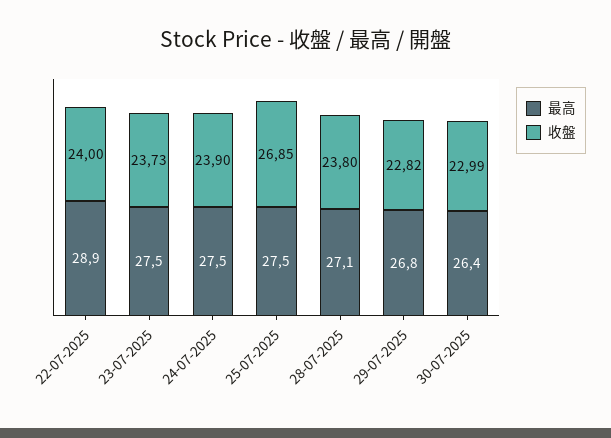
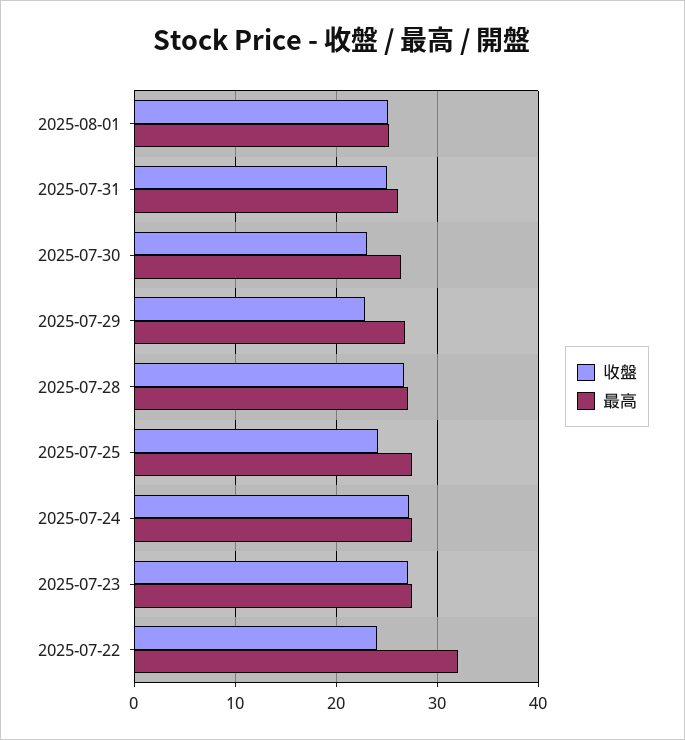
最高, 22-07-2025: 28.9 -> 32
收盤, 23-07-2025: 23.73 -> 27
收盤, 24-07-2025: 23.9 -> 27
收盤, 25-07-2025: 26.85 -> 24
收盤, 28-07-2025: 23.8 -> 27
收盤, 2025-08-01: none -> 25
最高, 2025-08-01: none -> 25
收盤, 2025-07-31: none -> 25
最高, 2025-07-31: none -> 26

